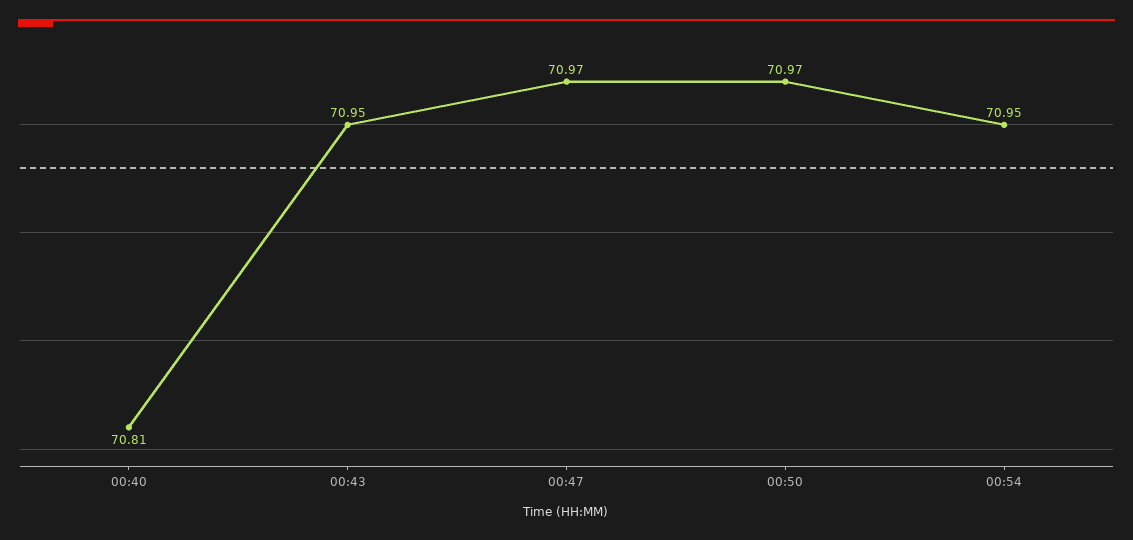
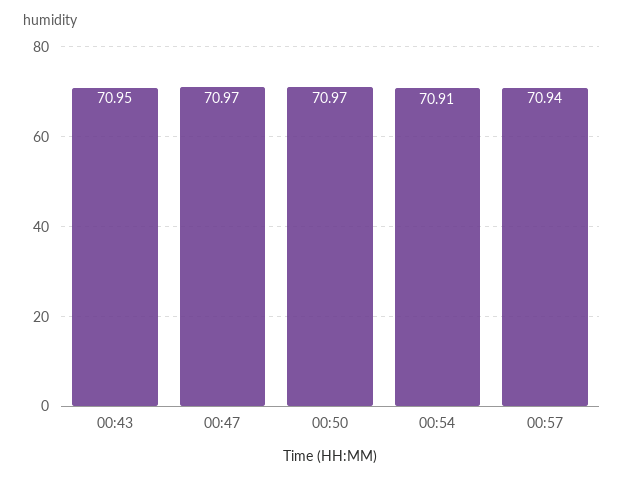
00:40: 70.81 -> none
00:54: 70.95 -> 70.91
00:57: none -> 70.94

